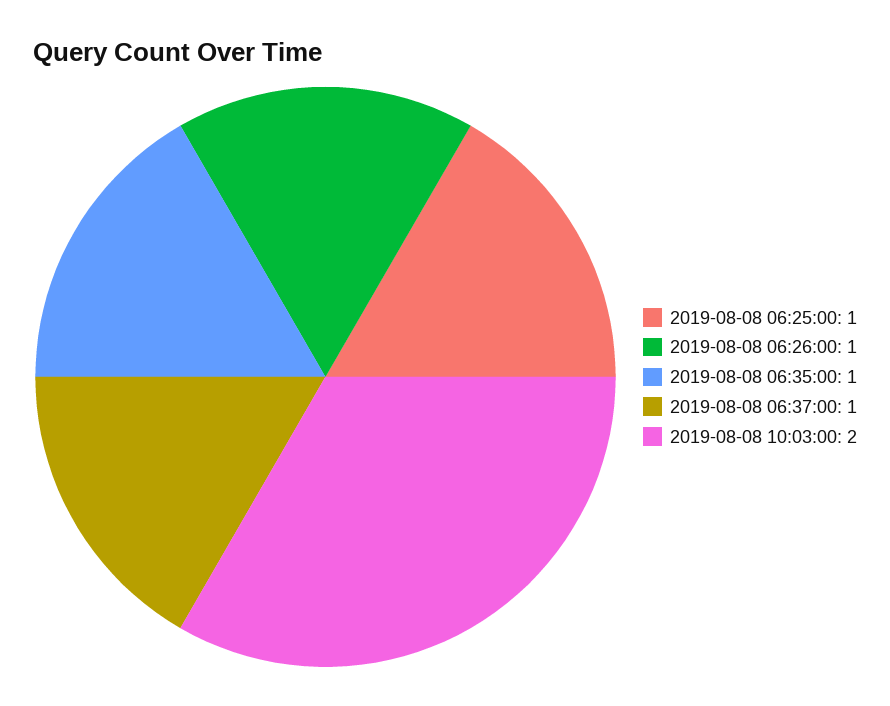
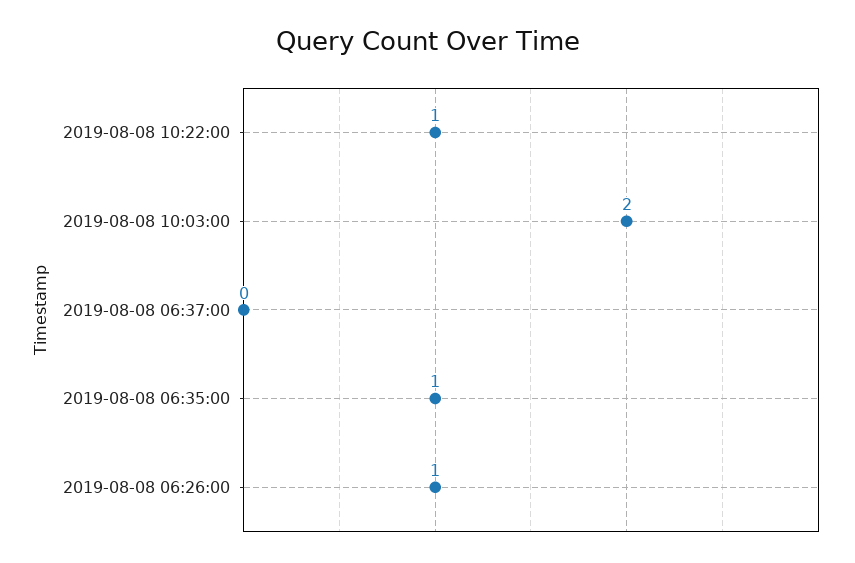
2019-08-08 06:25:00: 1 -> none
2019-08-08 06:37:00: 1 -> 0
2019-08-08 10:22:00: none -> 1

